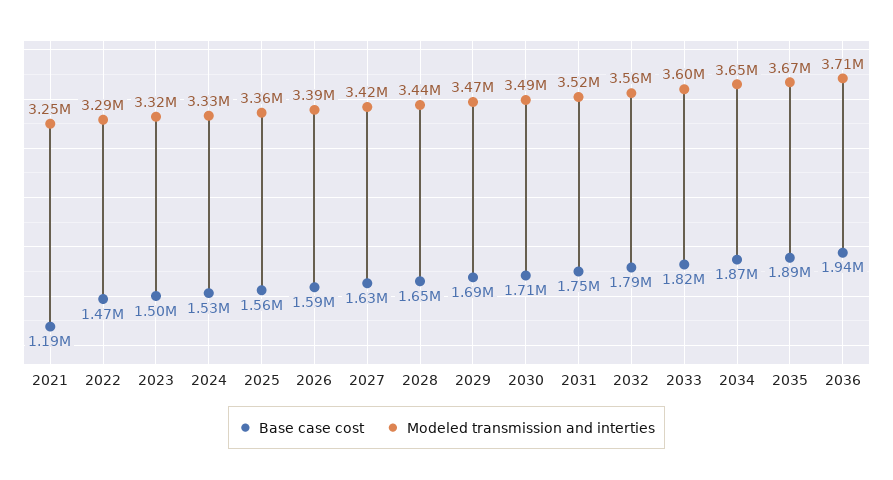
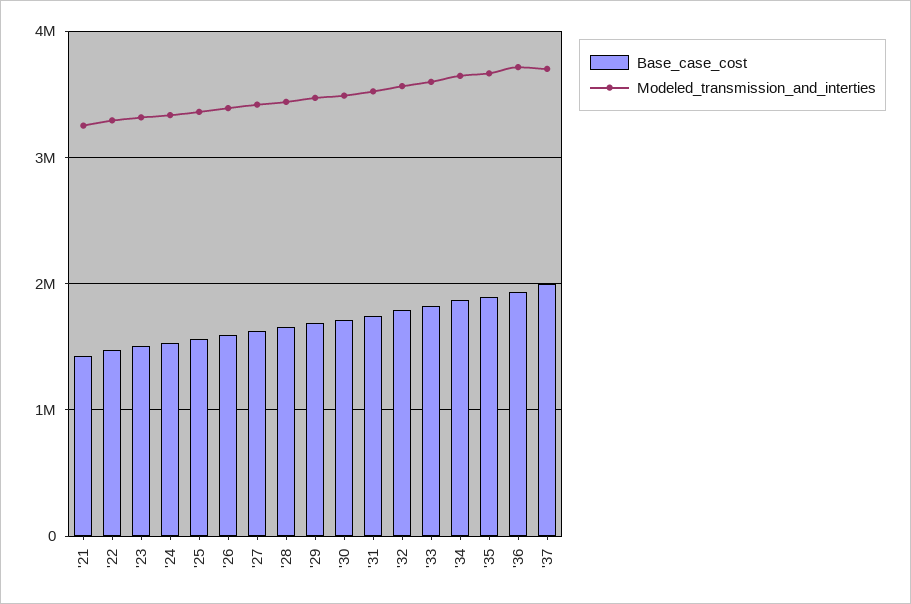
Base case cost, 2021: 1190000 -> 1400000
Base case cost, '37: none -> 2000000
Modeled transmission and interties, '37: none -> 3700000

